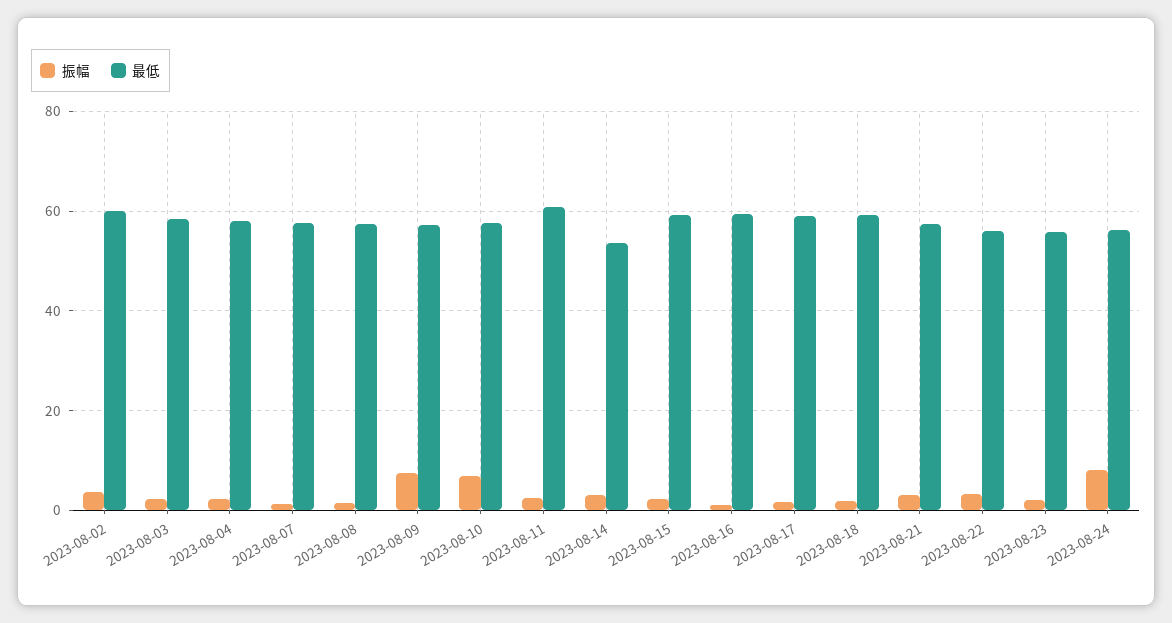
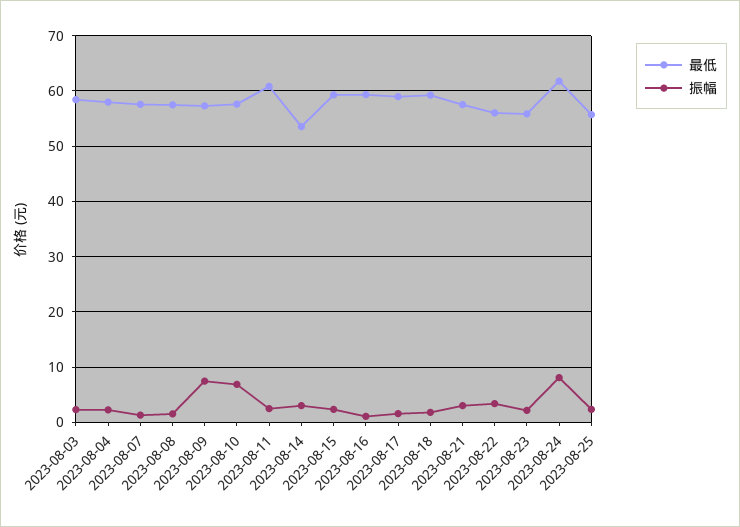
振幅, 2023-08-02: 4 -> none
最低, 2023-08-02: 60 -> none
最低, 2023-08-24: 56 -> 62
最低, 2023-08-25: none -> 56
振幅, 2023-08-25: none -> 2

